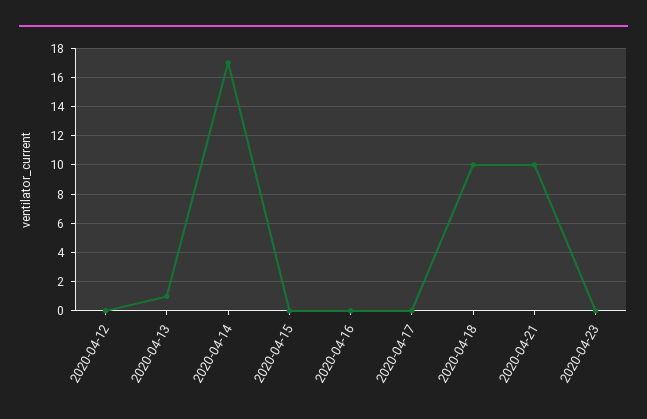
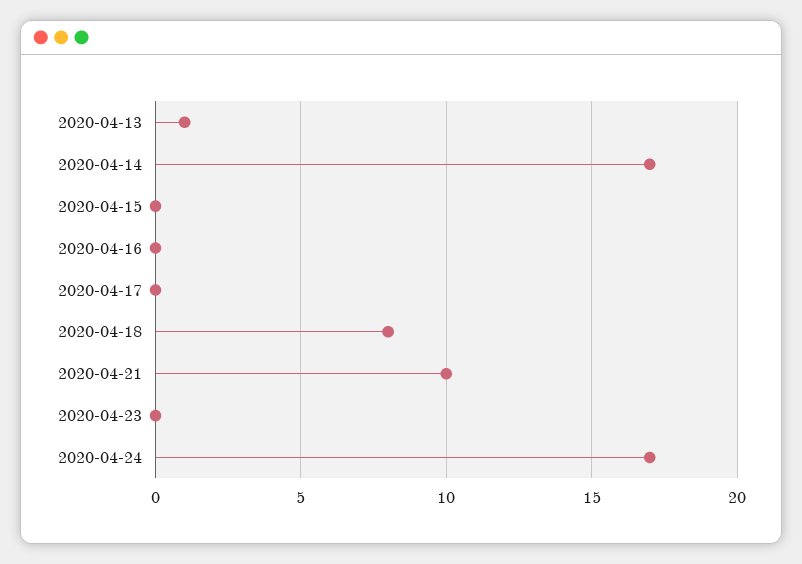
2020-04-12: 0 -> none
2020-04-18: 10 -> 8
2020-04-24: none -> 17

